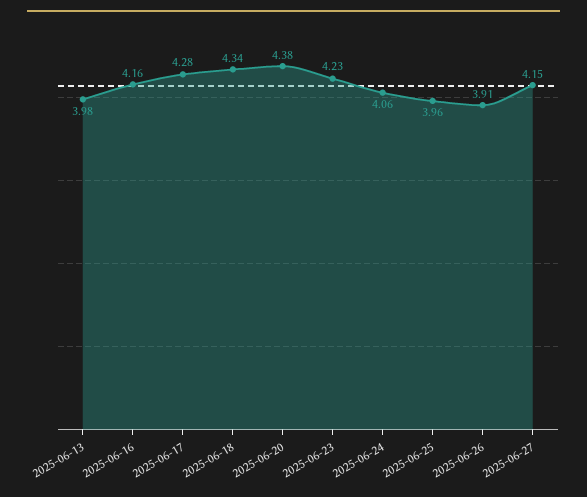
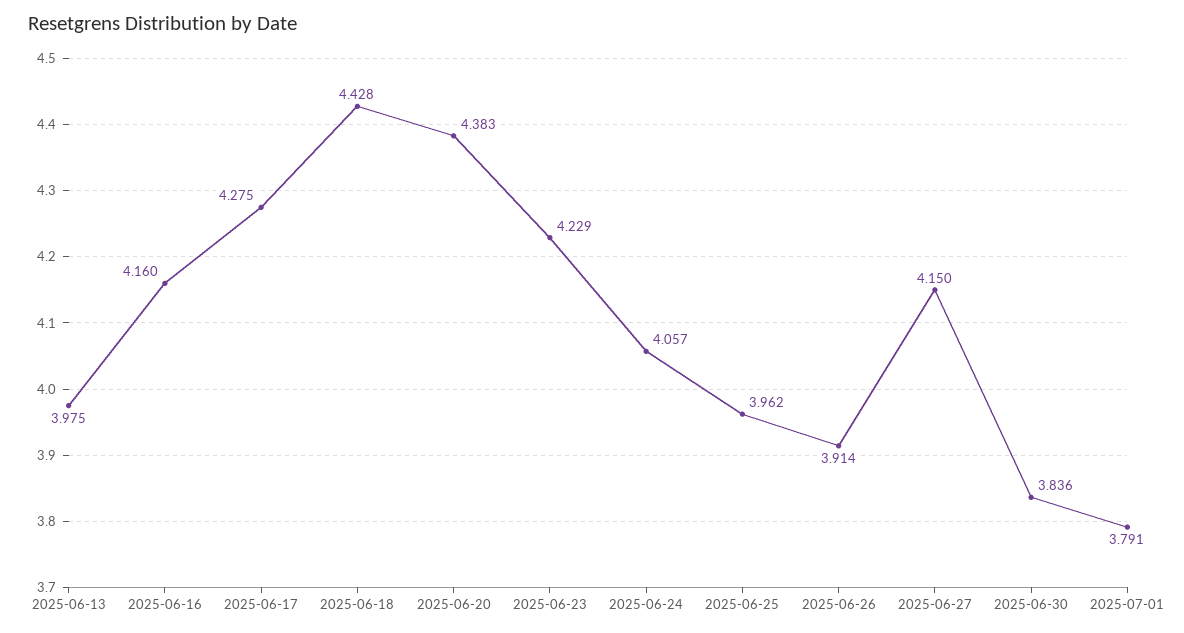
2025-06-18: 4.34 -> 4.428
2025-06-30: none -> 3.836
2025-07-01: none -> 3.791

